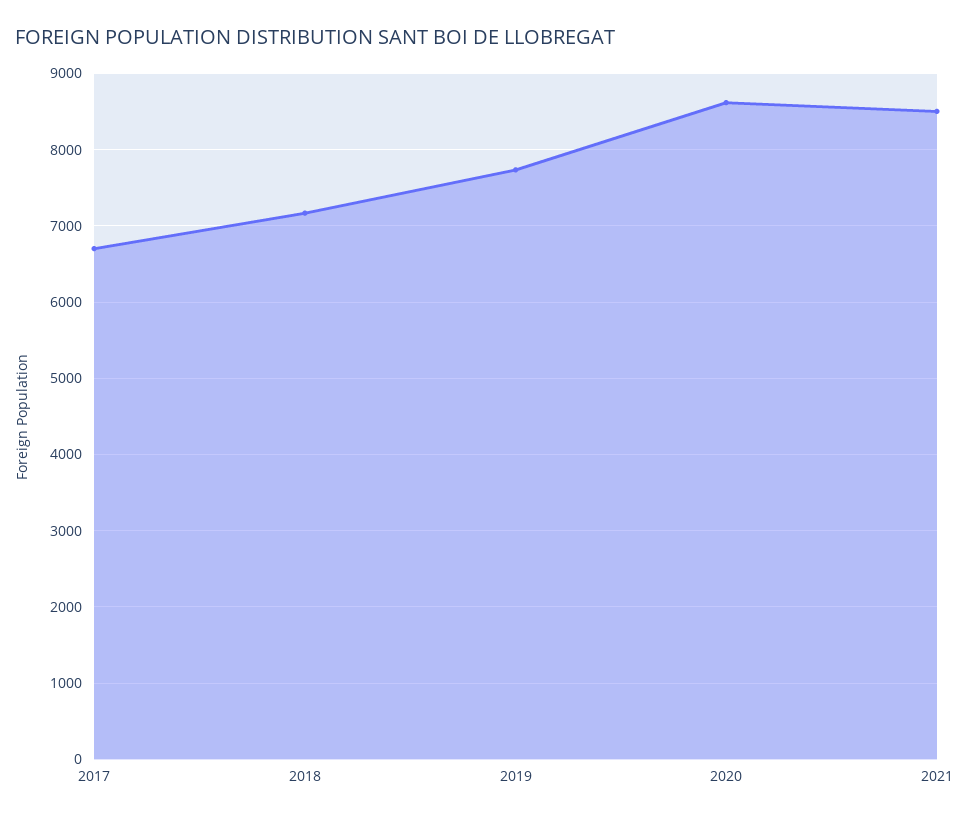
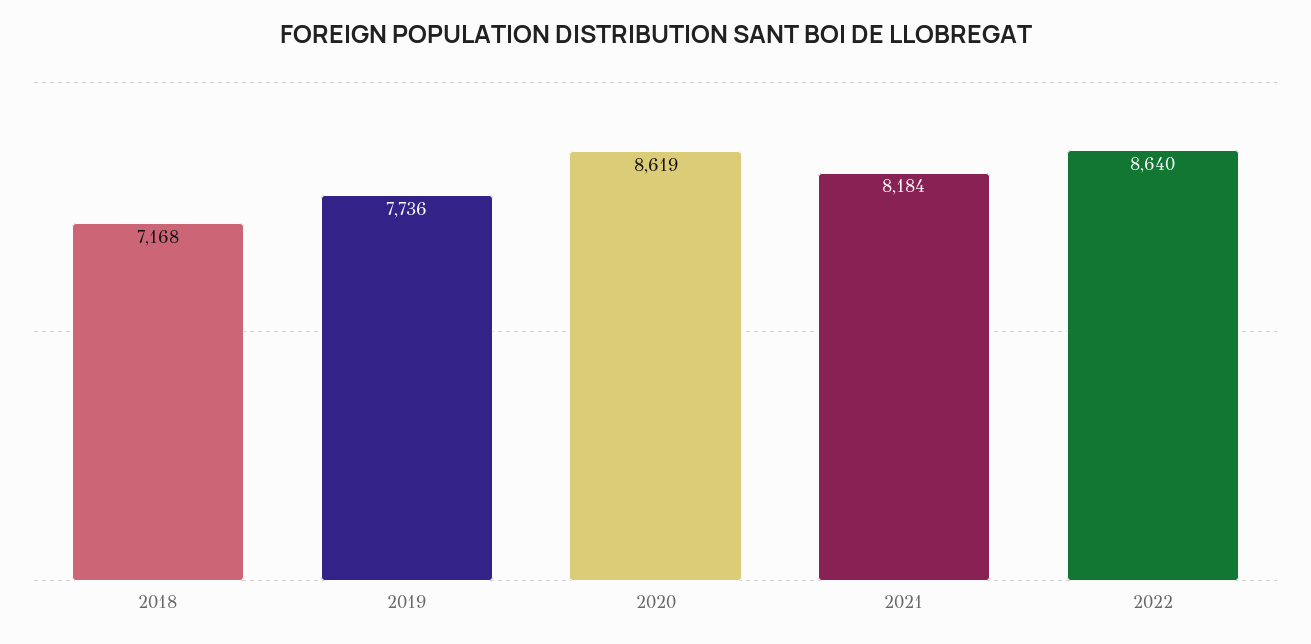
2017: 6700 -> none
2021: 8500 -> 8184
2022: none -> 8640

